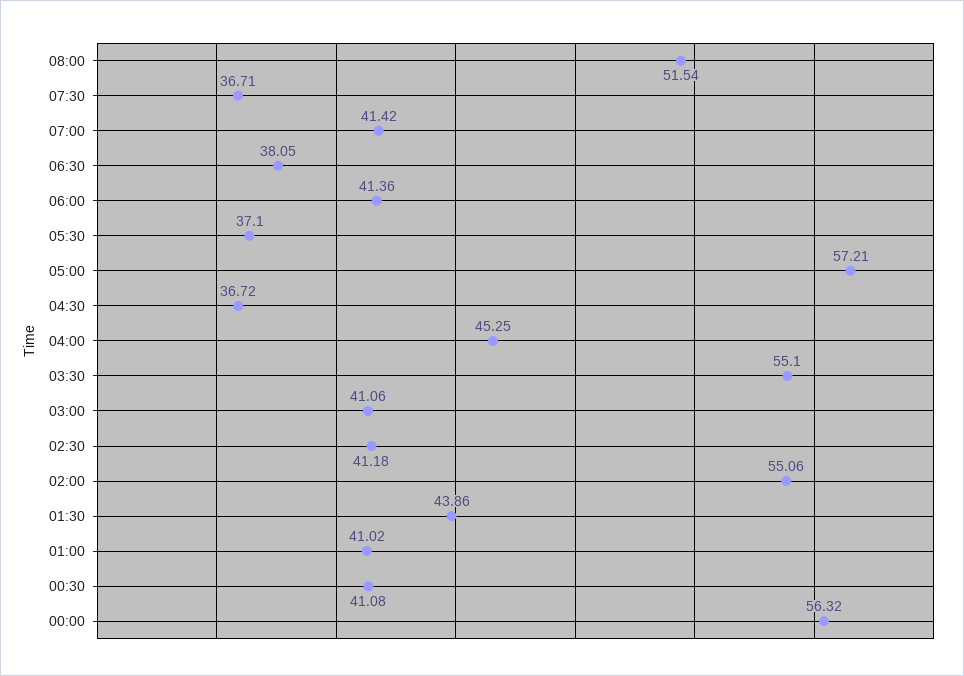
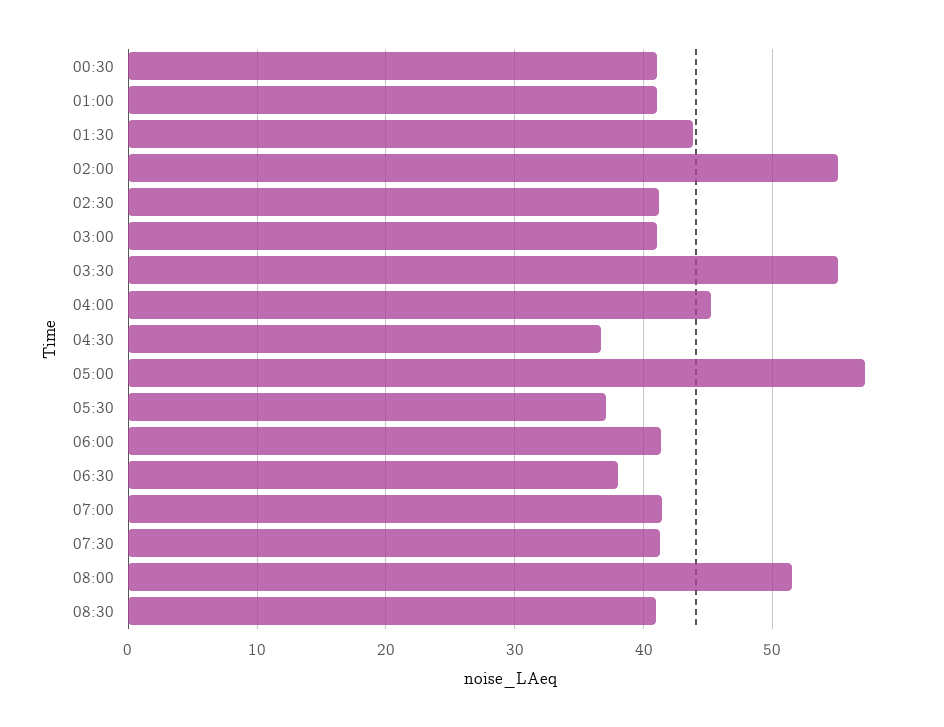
07:30: 36.71 -> 41
00:00: 56.32 -> none
08:30: none -> 41

